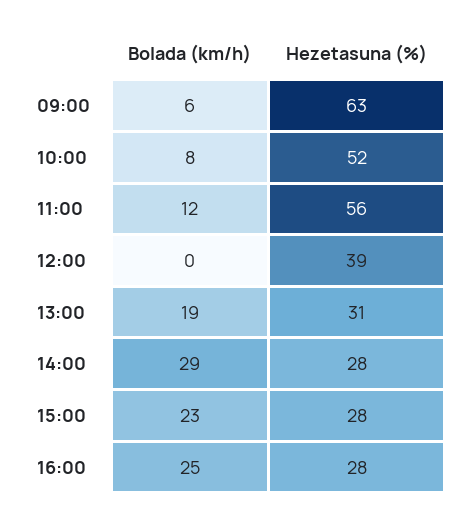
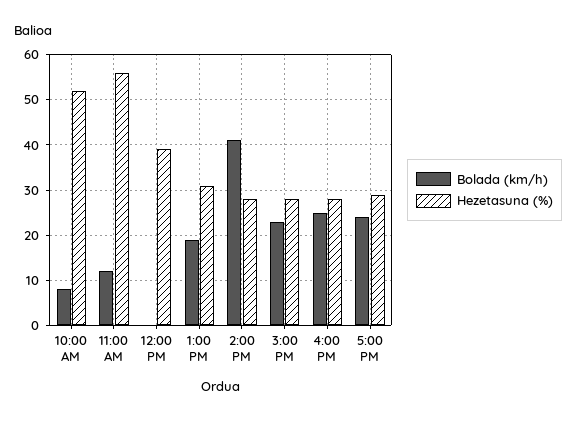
Bolada (km/h), 09:00: 6 -> none
Hezetasuna (%), 09:00: 63 -> none
Bolada (km/h), 14:00: 29 -> 40
Bolada (km/h), 5:00 PM: none -> 25
Hezetasuna (%), 5:00 PM: none -> 30

